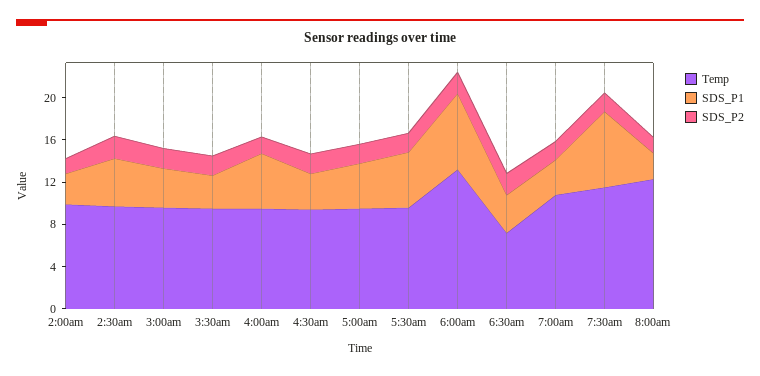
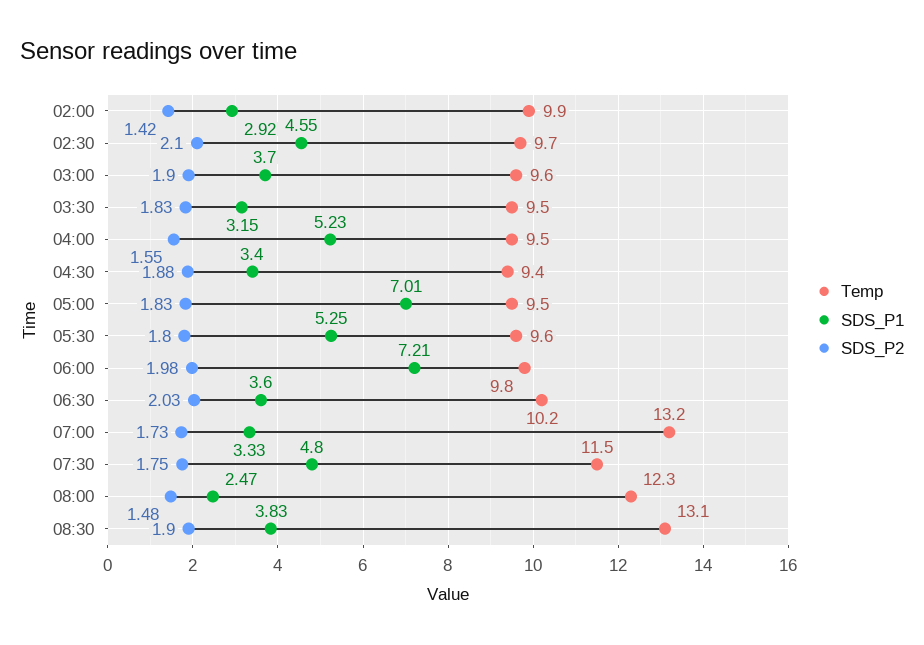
SDS_P1, 5:00am: 4 -> 7.01
Temp, 6:00am: 13 -> 9.8
Temp, 6:30am: 7 -> 10.2
Temp, 7:00am: 11 -> 13.2
SDS_P1, 7:30am: 7 -> 4.8
Temp, 08:30: none -> 13.1
SDS_P1, 08:30: none -> 3.83
SDS_P2, 08:30: none -> 1.9

